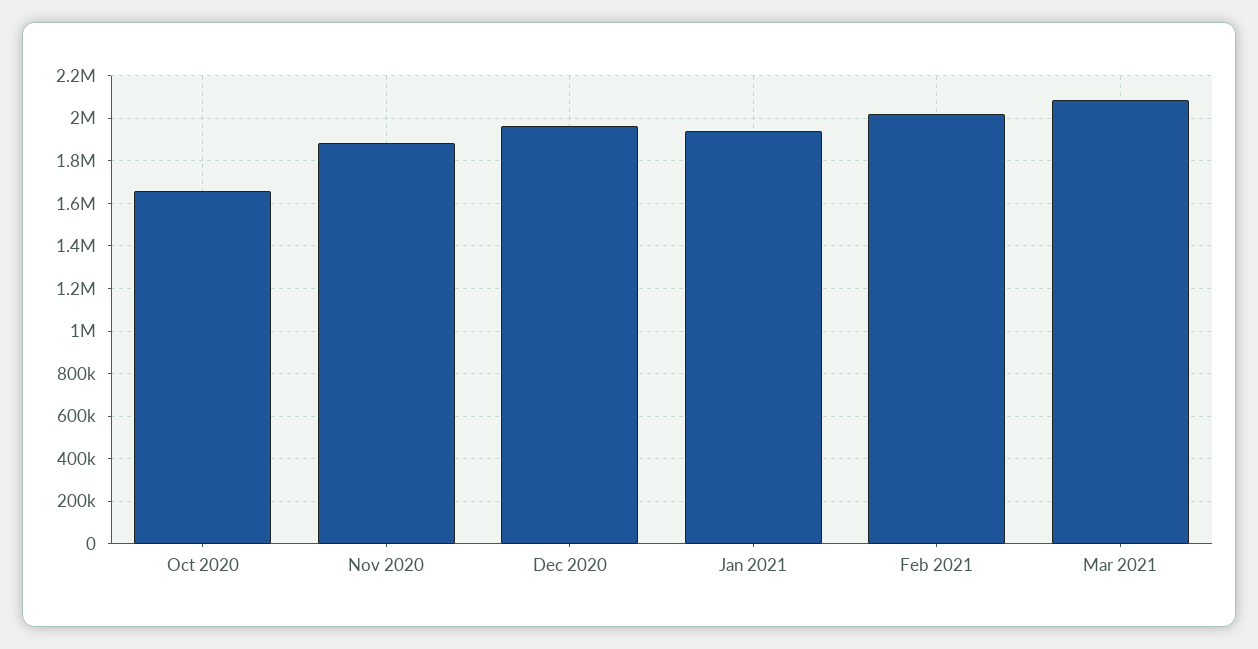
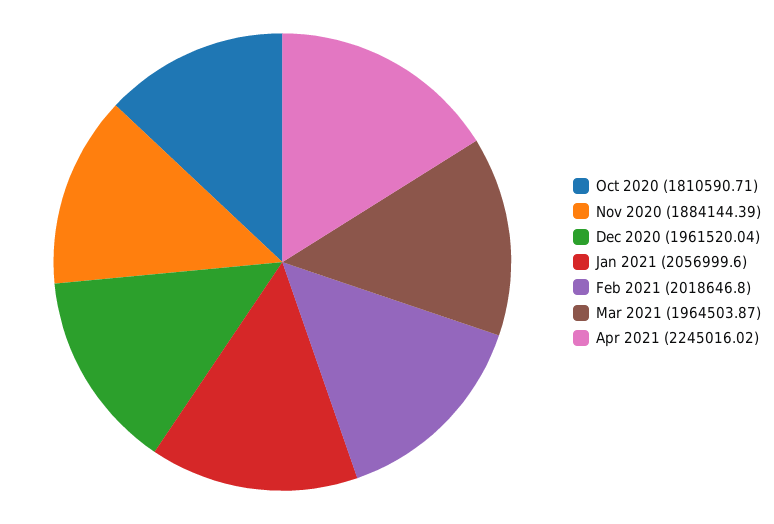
Oct 2020: 1650000 -> 1810590.71
Jan 2021: 1950000 -> 2056999.6
Mar 2021: 2100000 -> 1964503.87
Apr 2021: none -> 2245016.02

